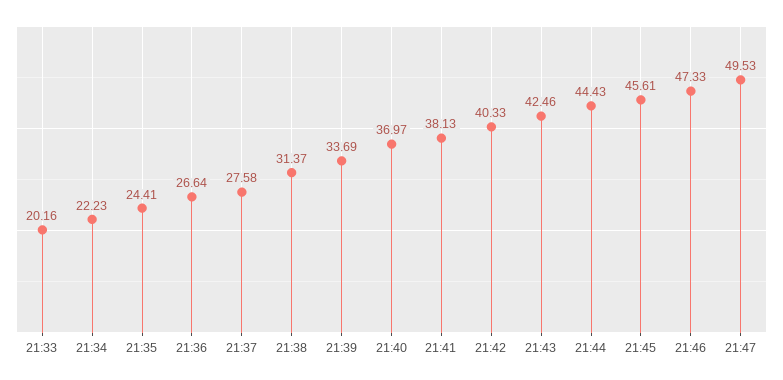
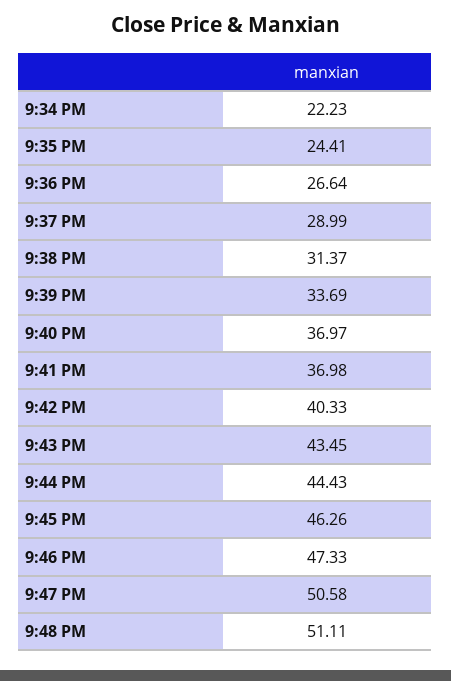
21:33: 20.16 -> none
21:37: 27.58 -> 28.99
21:41: 38.13 -> 36.98
21:43: 42.46 -> 43.45
21:45: 45.61 -> 46.26
21:47: 49.53 -> 50.58
9:48 PM: none -> 51.11

